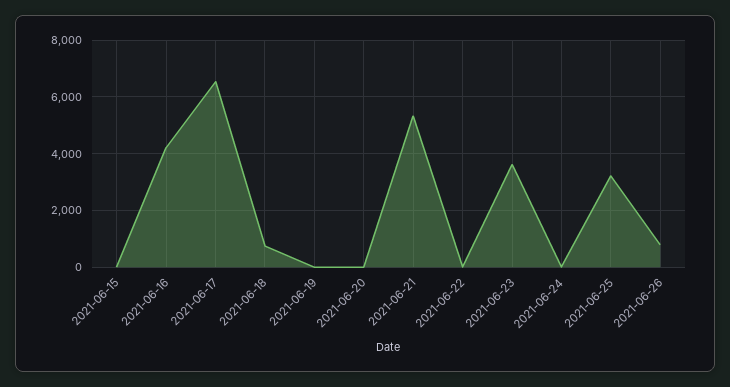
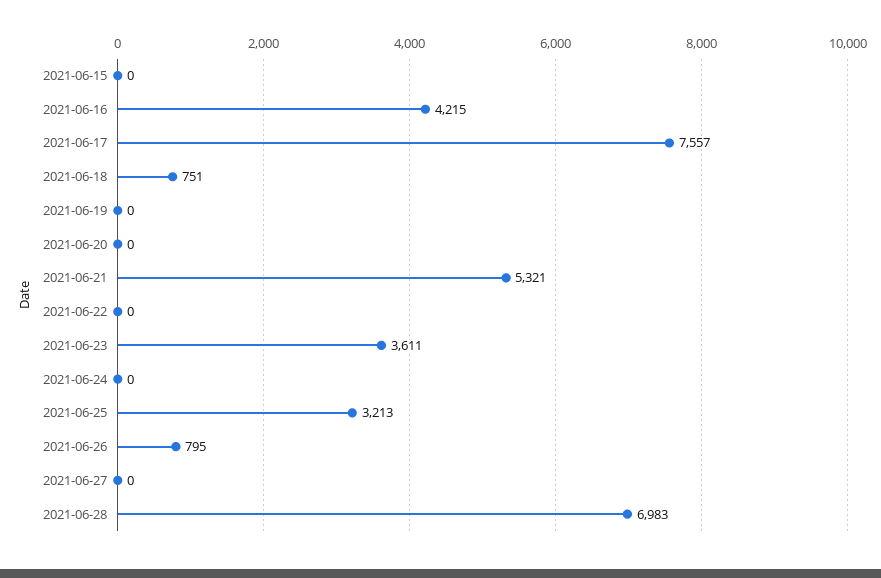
2021-06-17: 6500 -> 7557
2021-06-27: none -> 0
2021-06-28: none -> 6983

